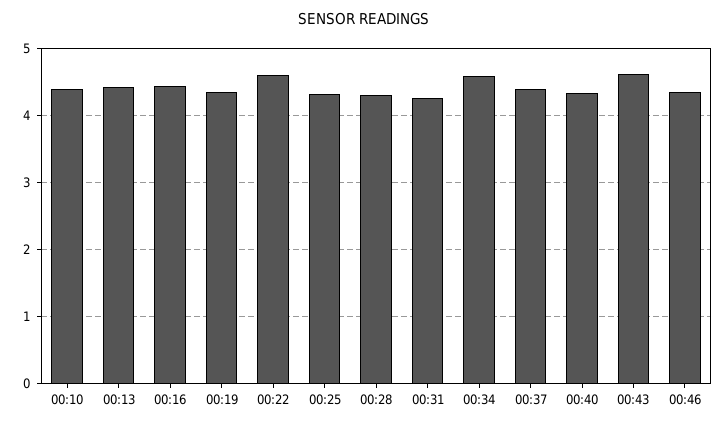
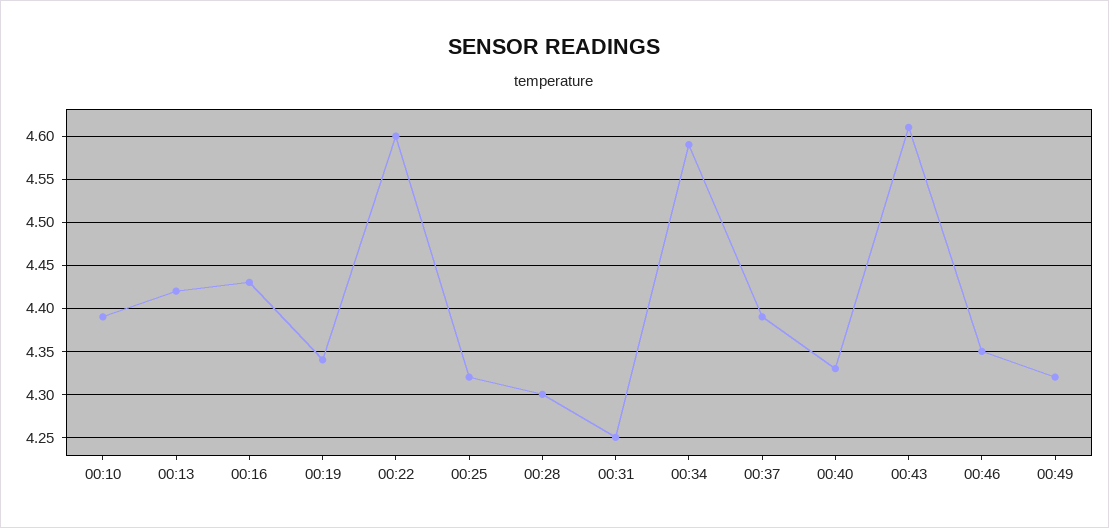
00:49: none -> 4.32

